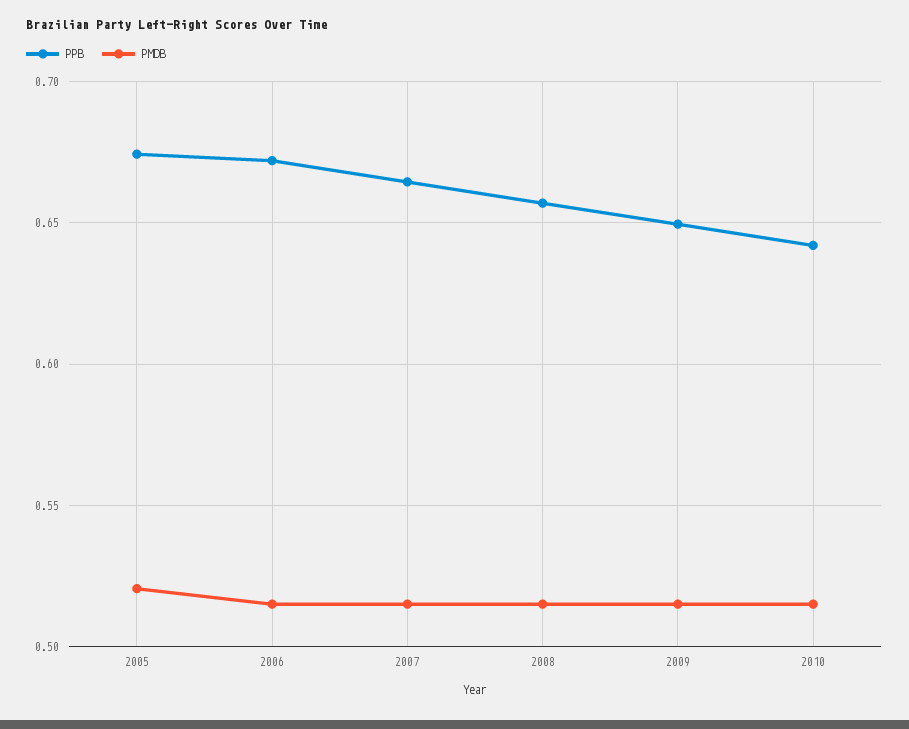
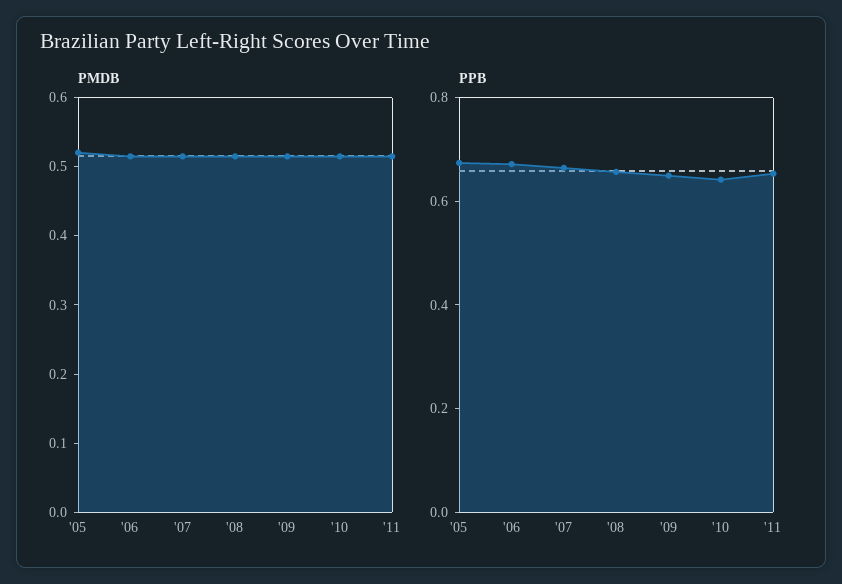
PMDB, '11: none -> 0.52
PPB, '11: none -> 0.65

